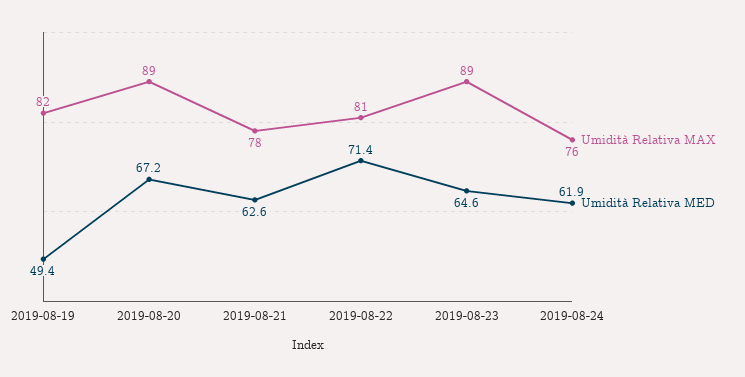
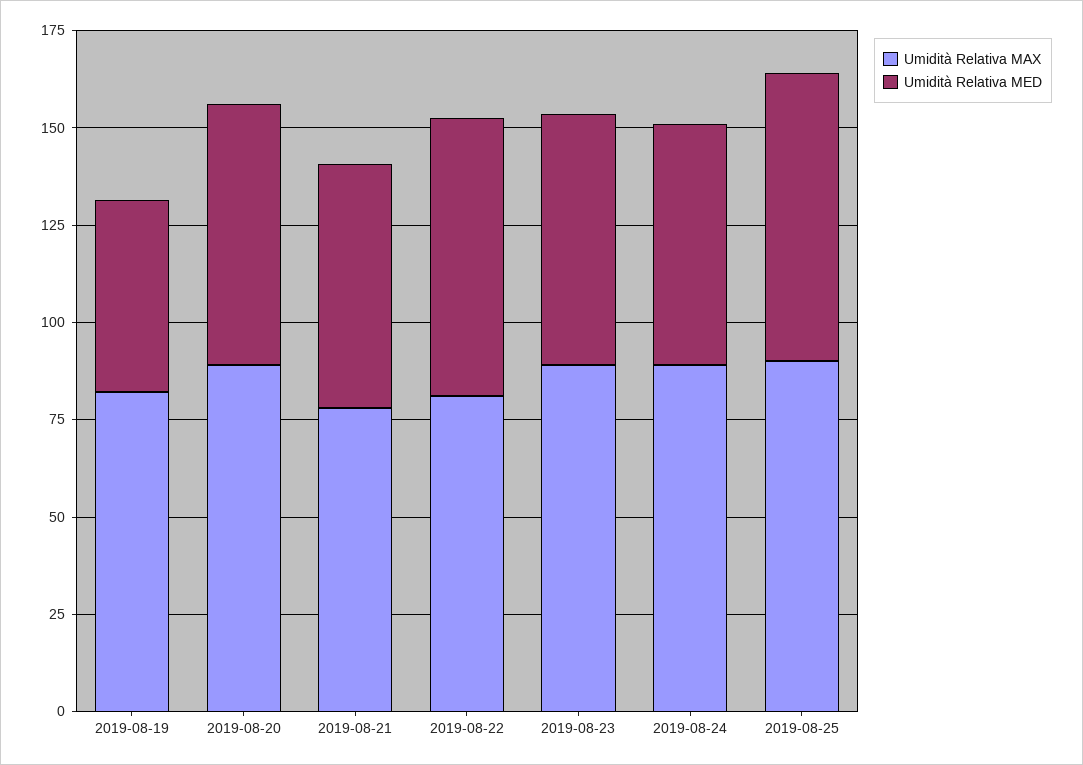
Umidità Relativa MAX, 2019-08-24: 76 -> 90
Umidità Relativa MAX, 2019-08-25: none -> 90
Umidità Relativa MED, 2019-08-25: none -> 75

